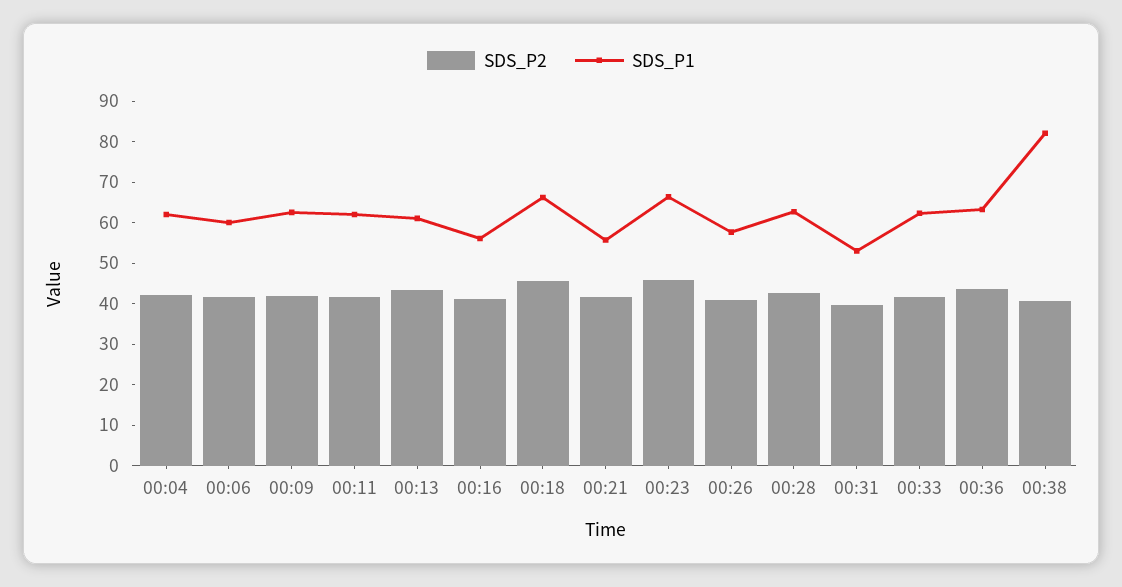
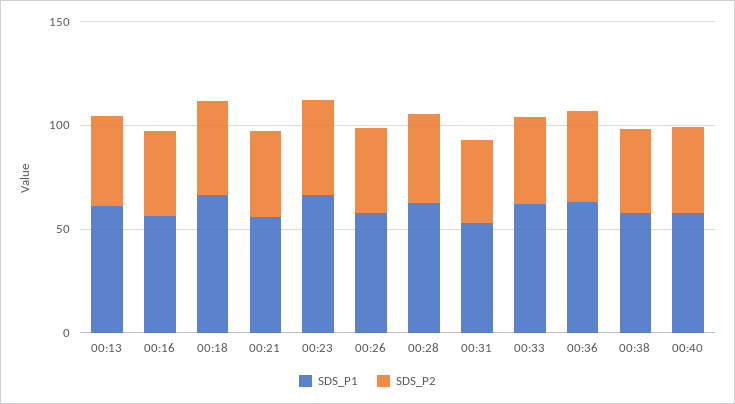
SDS_P2, 00:04: 42 -> none
SDS_P1, 00:04: 62 -> none
SDS_P2, 00:06: 42 -> none
SDS_P1, 00:06: 60 -> none
SDS_P2, 00:09: 42 -> none
SDS_P1, 00:09: 62 -> none
SDS_P2, 00:11: 42 -> none
SDS_P1, 00:11: 62 -> none
SDS_P1, 00:38: 82 -> 60
SDS_P1, 00:40: none -> 60
SDS_P2, 00:40: none -> 40

